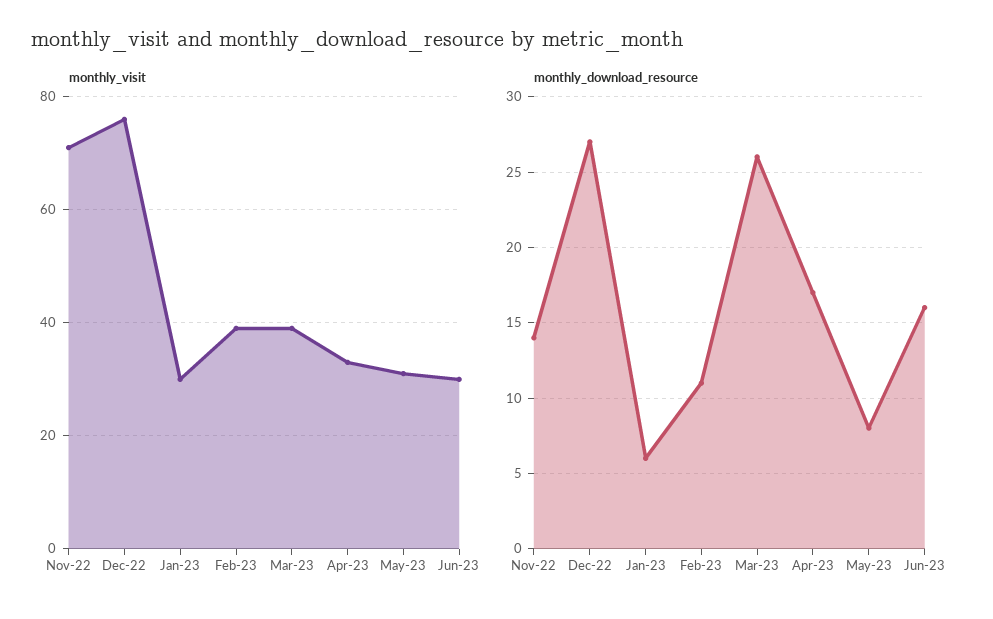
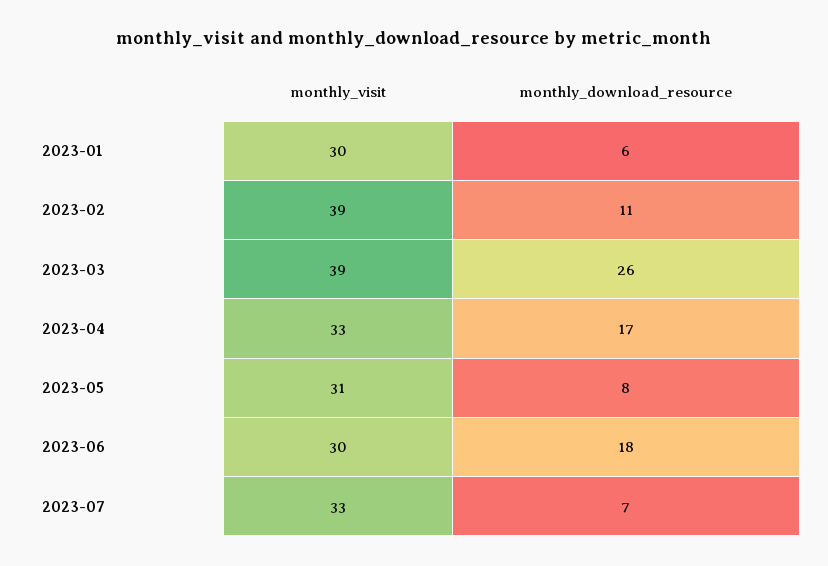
monthly_visit, Nov-22: 70 -> none
monthly_visit, Dec-22: 75 -> none
monthly_download_resource, Nov-22: 14 -> none
monthly_download_resource, Dec-22: 27 -> none
monthly_download_resource, Jun-23: 16 -> 18
monthly_visit, 2023-07: none -> 33
monthly_download_resource, 2023-07: none -> 7

